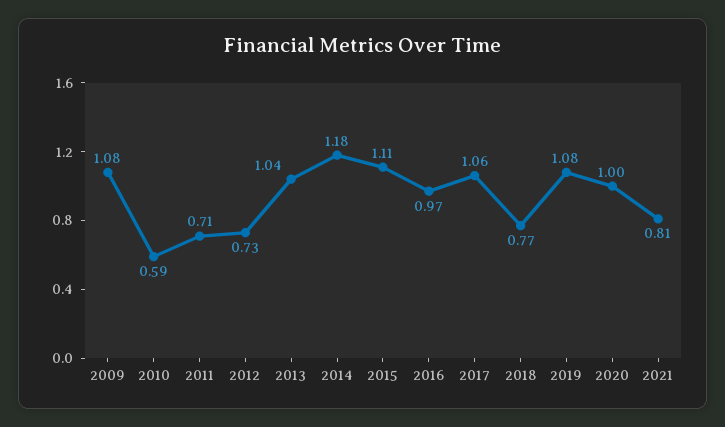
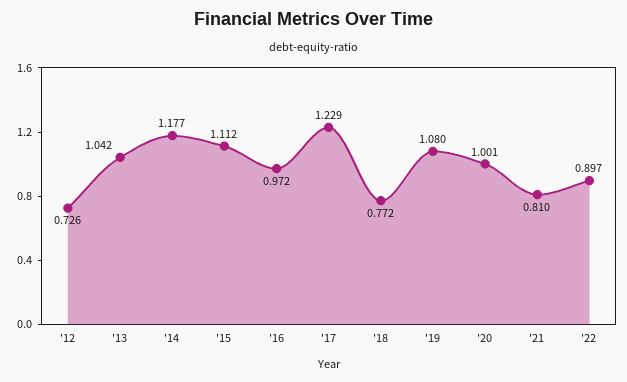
2009: 1.08 -> none
2010: 0.59 -> none
2011: 0.71 -> none
2017: 1.06 -> 1.229
'22: none -> 0.897

